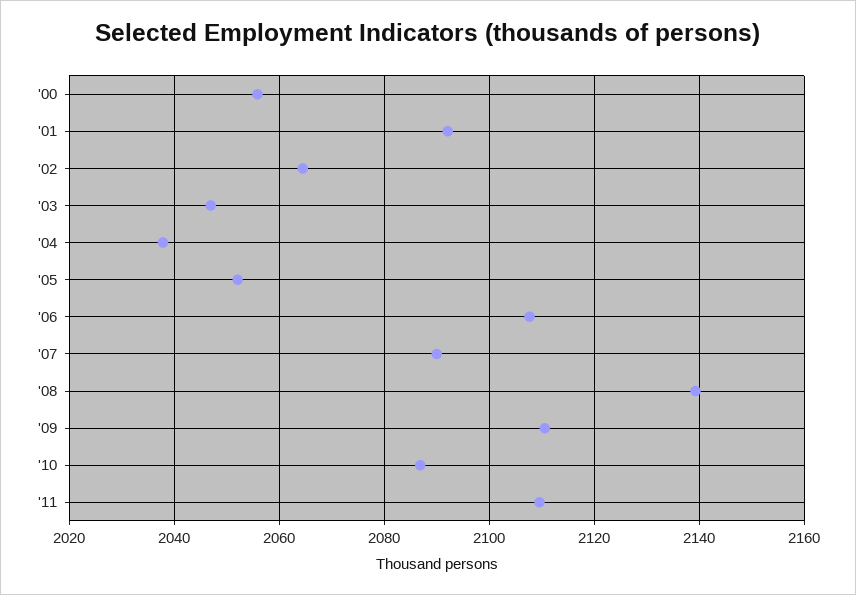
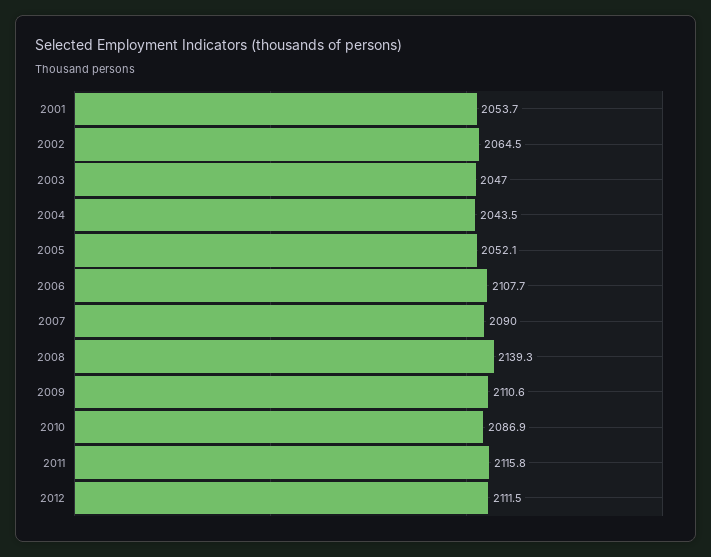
'00: 2056 -> none
'01: 2092 -> 2053.7
'04: 2038 -> 2043.5
'11: 2110 -> 2115.8
2012: none -> 2111.5

